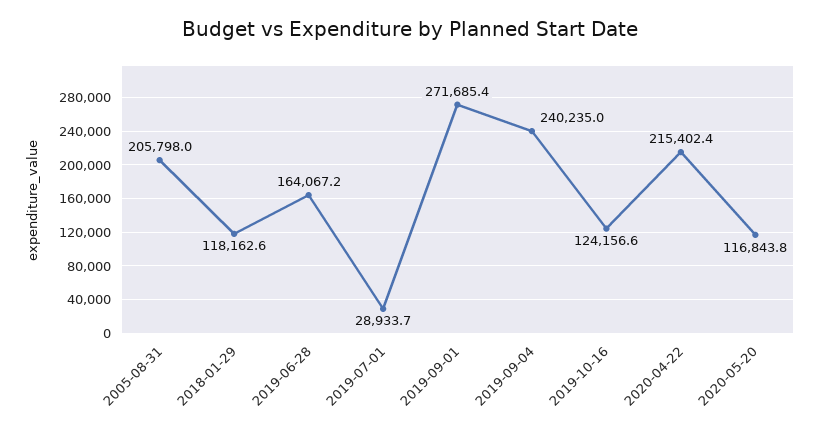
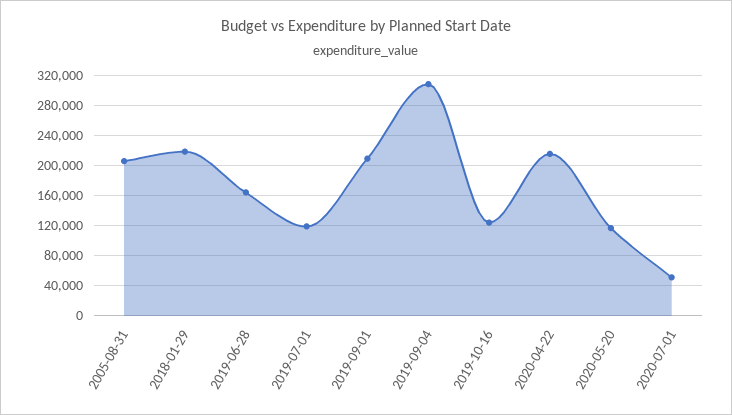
2018-01-29: 118162.6 -> 220000
2019-07-01: 28933.7 -> 120000
2019-09-01: 271685.4 -> 210000
2019-09-04: 240235 -> 310000
2020-07-01: none -> 50000

